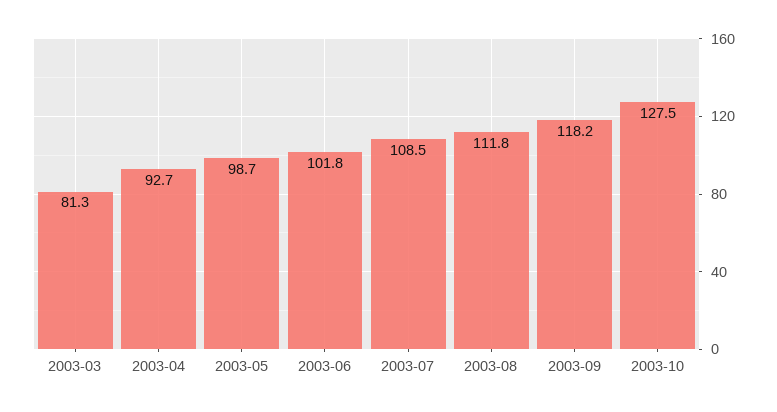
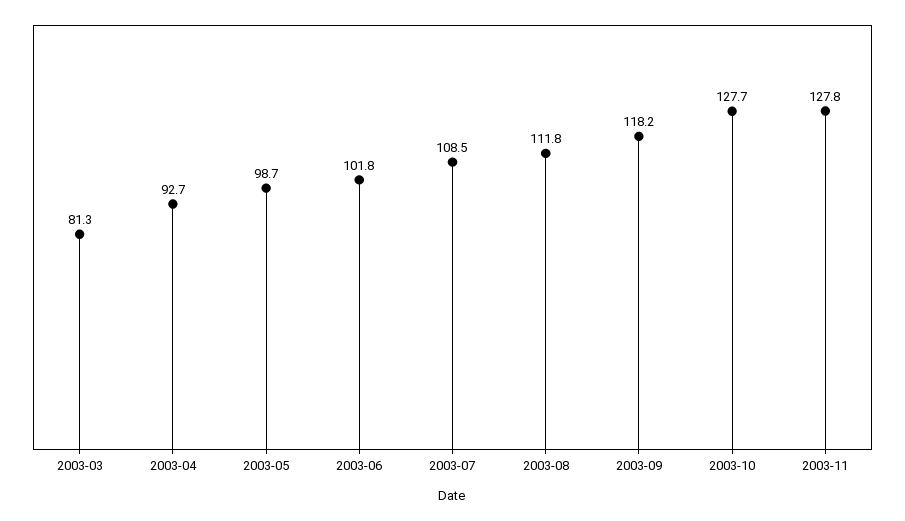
2003-10: 127.5 -> 127.7
2003-11: none -> 127.8

